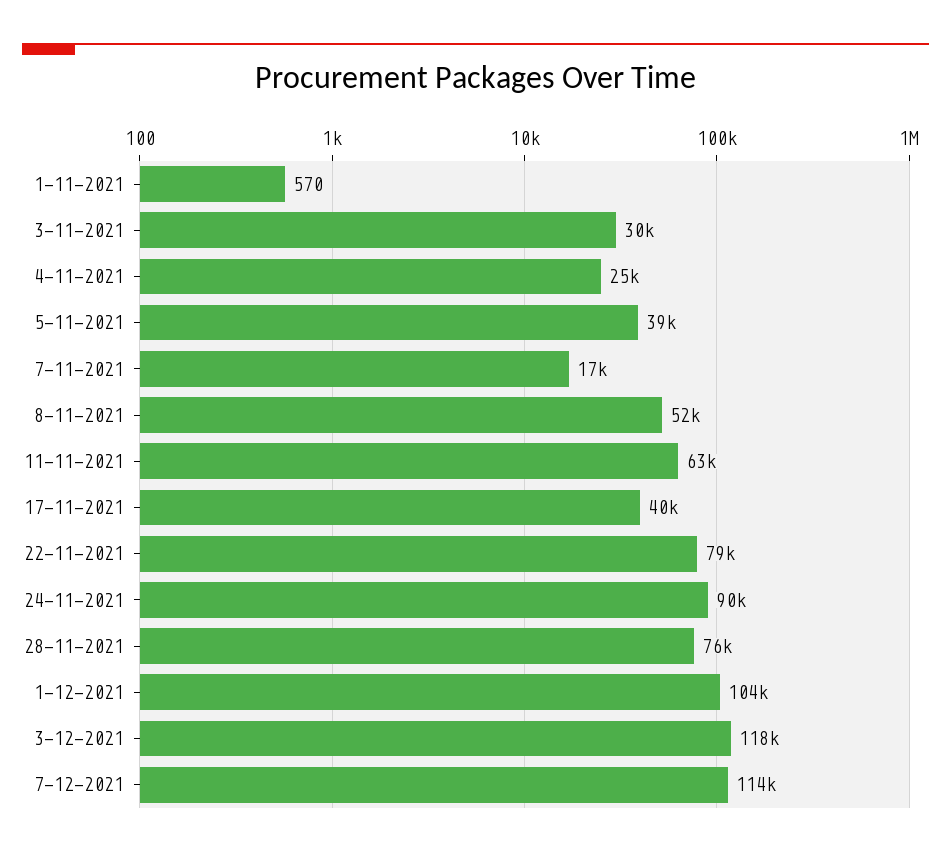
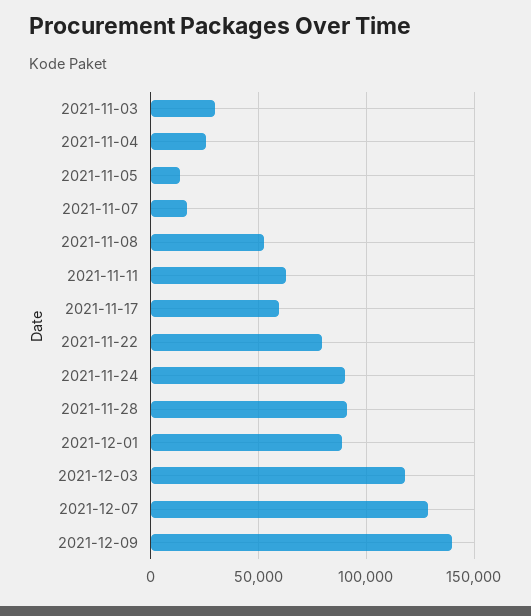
1-11-2021: 570 -> none
5-11-2021: 39000 -> 15000
17-11-2021: 40000 -> 60000
28-11-2021: 76000 -> 90000
1-12-2021: 104000 -> 90000
7-12-2021: 114000 -> 130000
2021-12-09: none -> 140000

